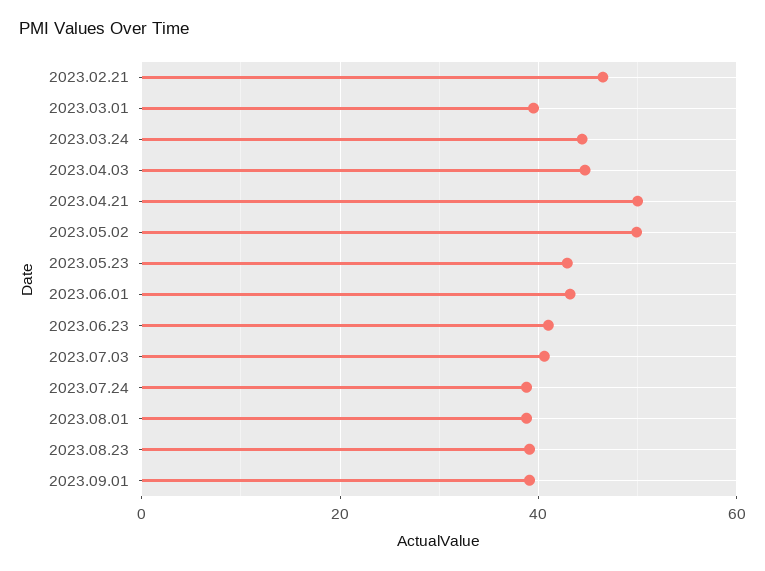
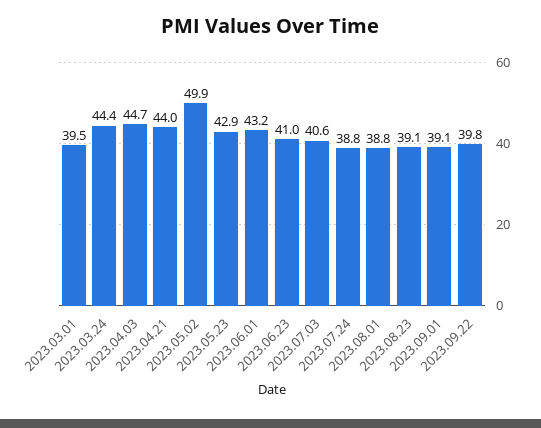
2023.02.21: 46 -> none
2023.04.21: 50 -> 44
2023.09.22: none -> 39.8

